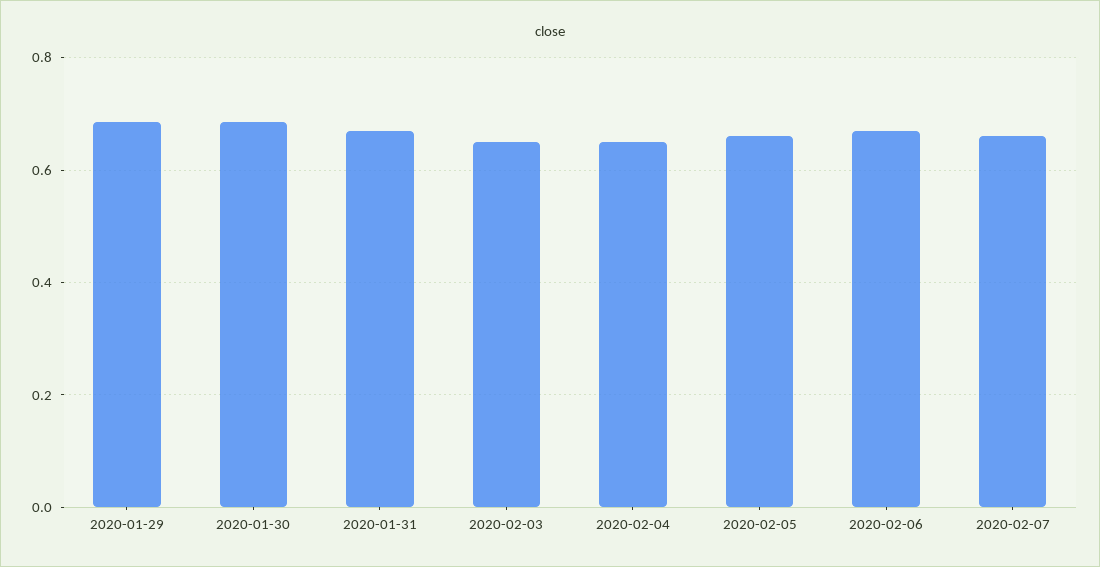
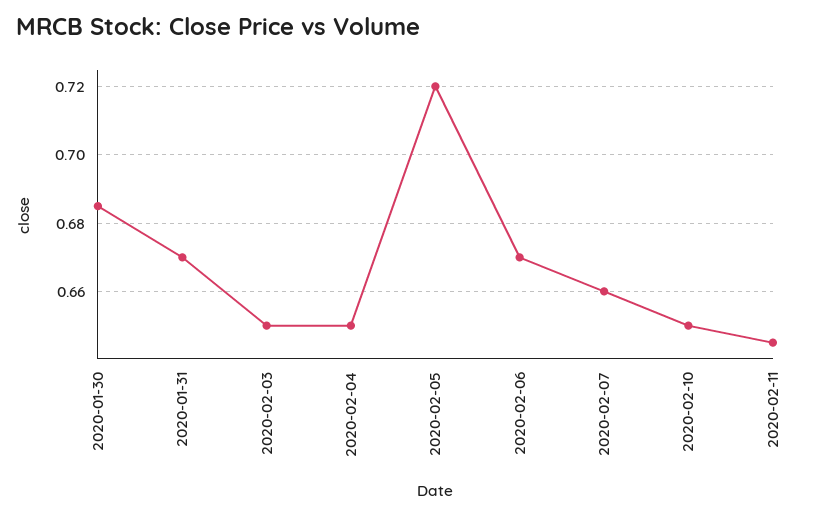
2020-01-29: 0.68 -> none
2020-02-05: 0.66 -> 0.72
2020-02-10: none -> 0.65
2020-02-11: none -> 0.645

